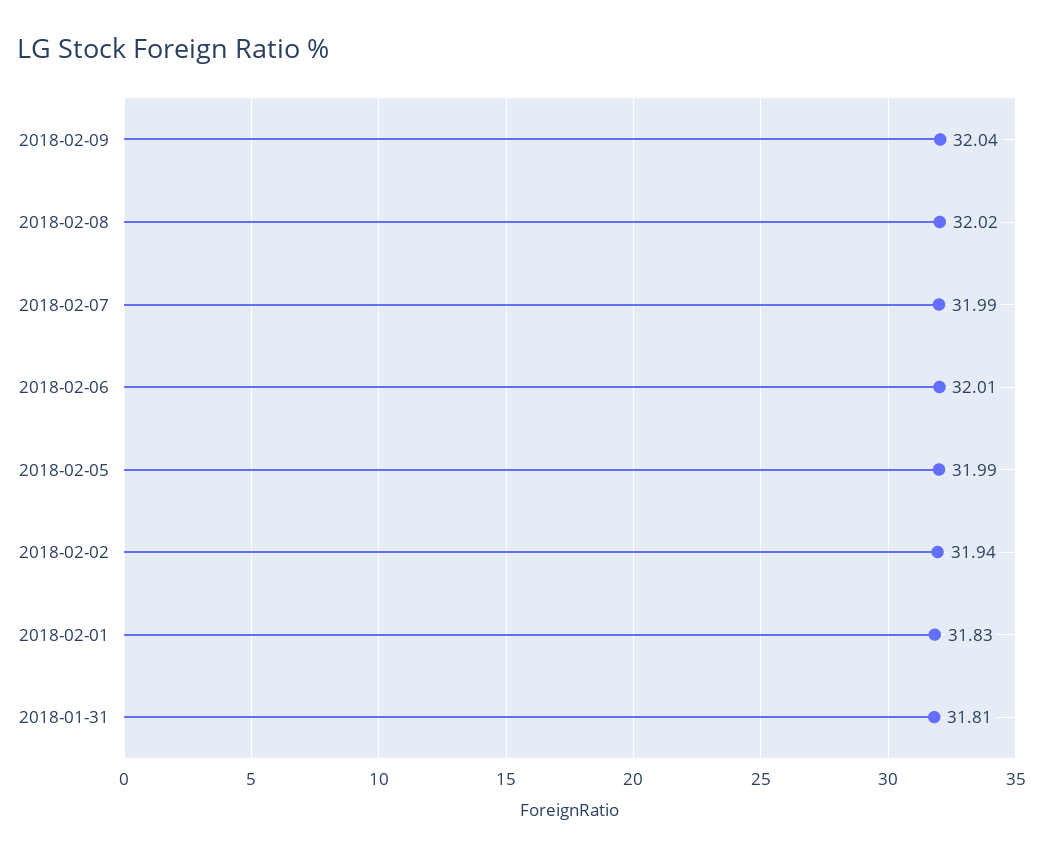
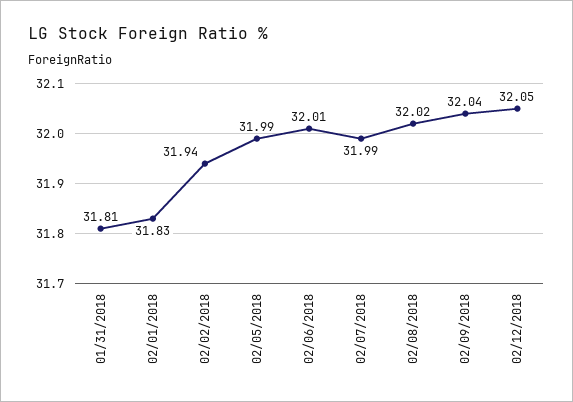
02/12/2018: none -> 32.05

